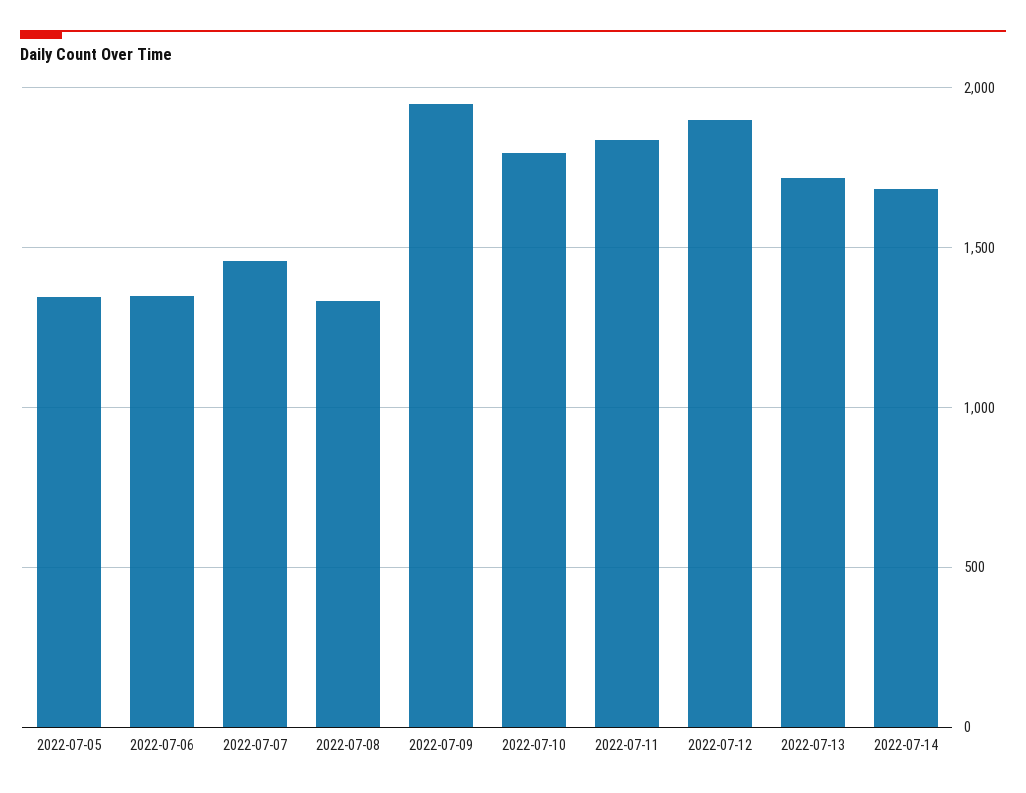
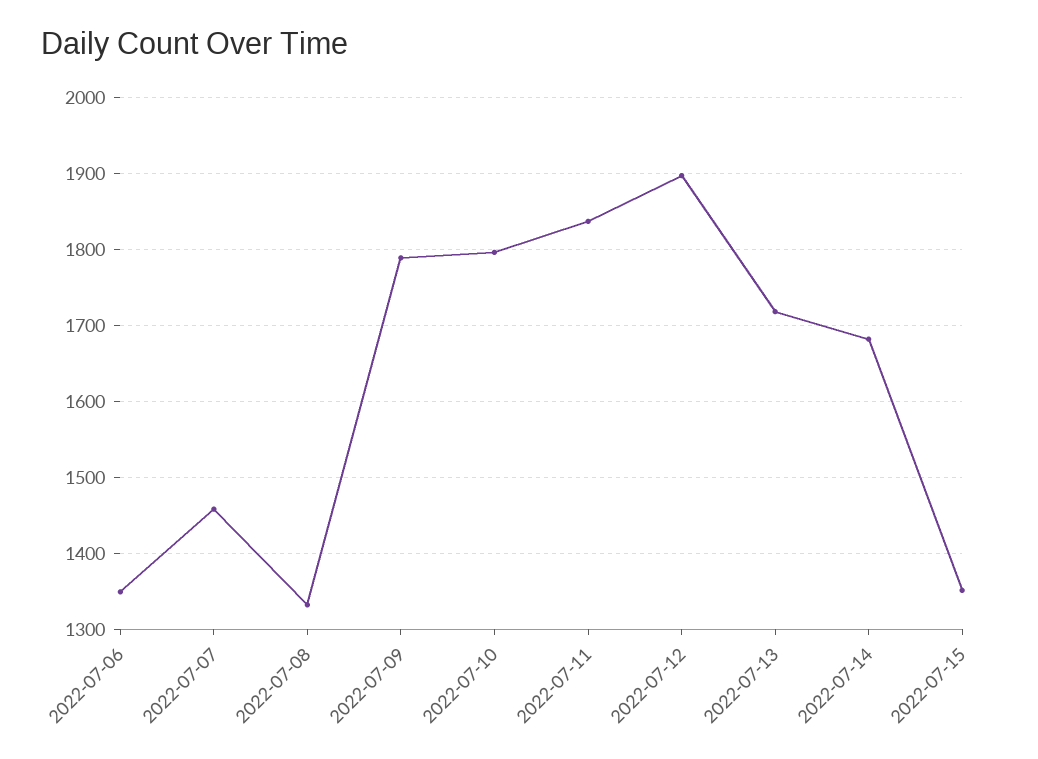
2022-07-05: 1350 -> none
2022-07-09: 1950 -> 1790
2022-07-15: none -> 1350

